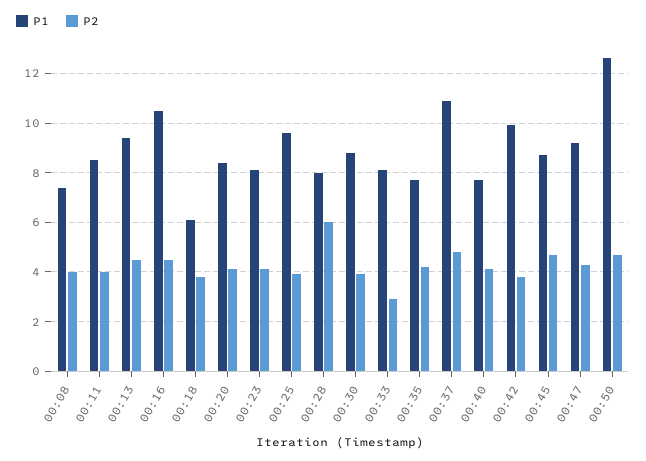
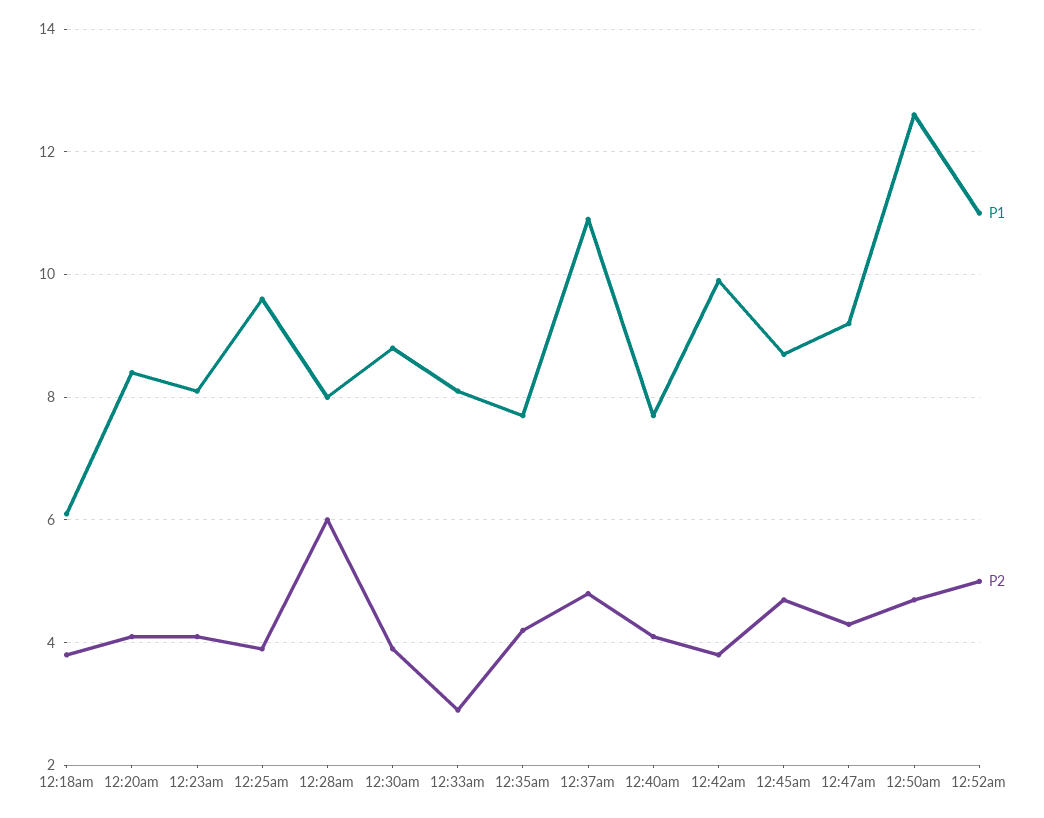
P1, 00:08: 7.5 -> none
P2, 00:08: 4 -> none
P1, 00:11: 8.5 -> none
P2, 00:11: 4 -> none
P1, 00:13: 9.5 -> none
P2, 00:13: 4.5 -> none
P1, 00:16: 10.5 -> none
P2, 00:16: 4.5 -> none
P1, 12:52am: none -> 11
P2, 12:52am: none -> 5

